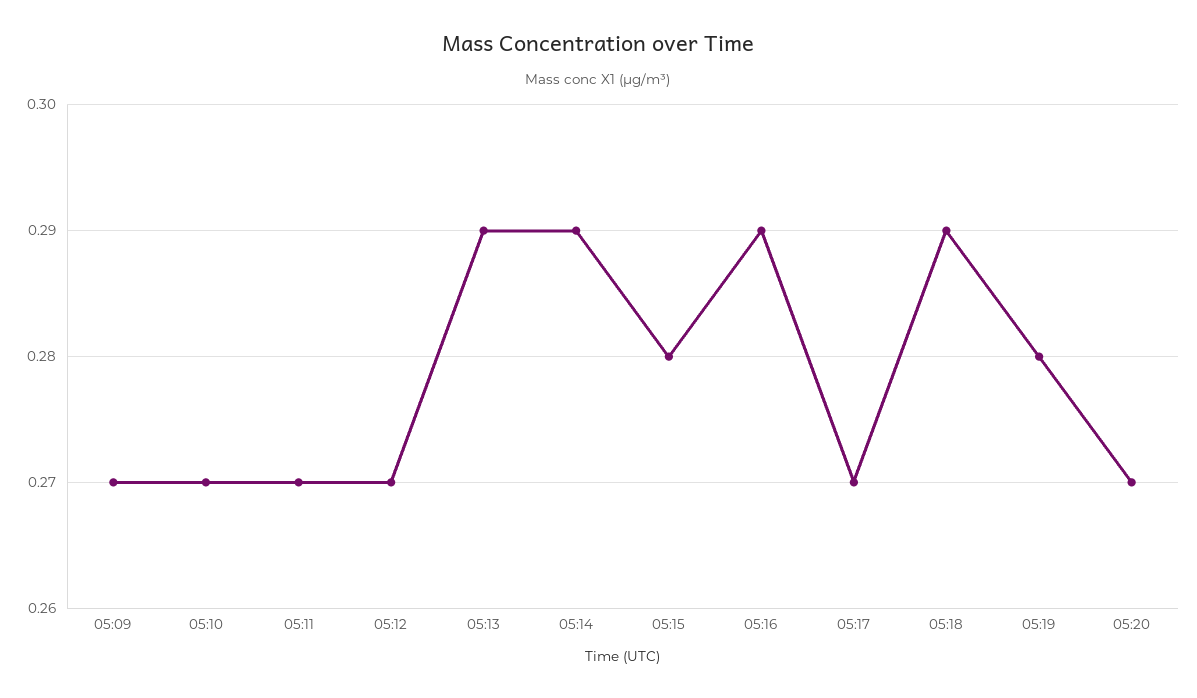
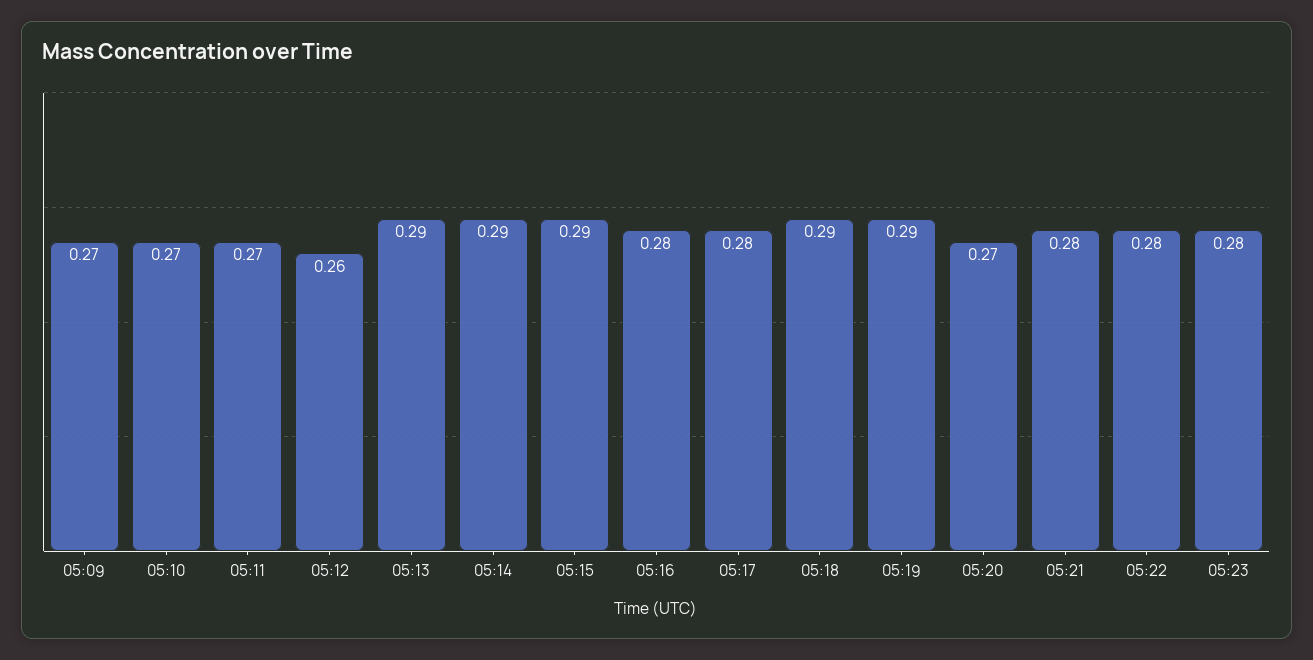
05:12: 0.27 -> 0.26
05:15: 0.28 -> 0.29
05:16: 0.29 -> 0.28
05:17: 0.27 -> 0.28
05:19: 0.28 -> 0.29
05:21: none -> 0.28
05:22: none -> 0.28
05:23: none -> 0.28

